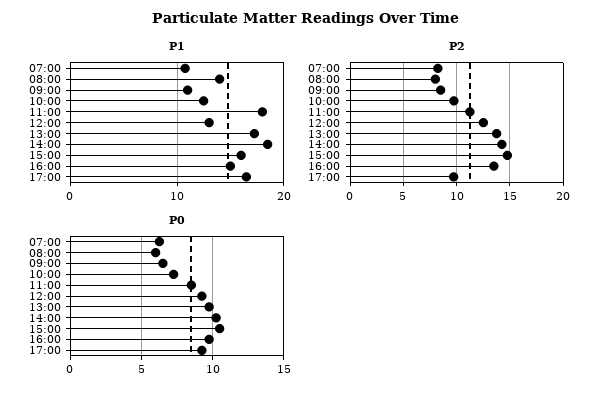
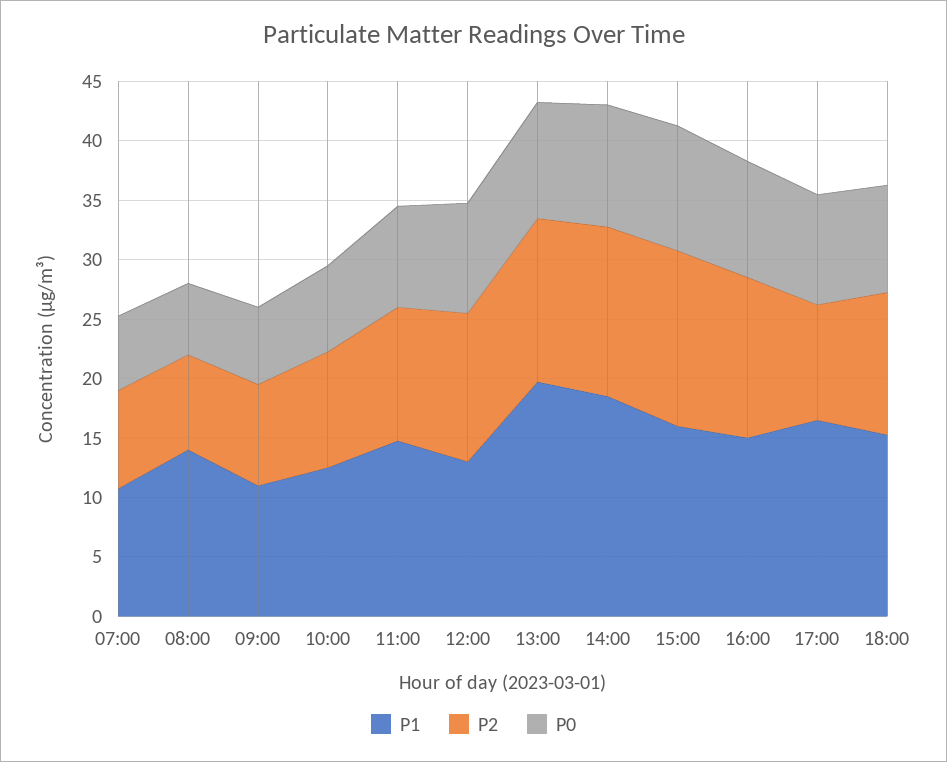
P1, 11:00: 18 -> 15
P1, 13:00: 17 -> 20
P1, 18:00: none -> 15
P2, 18:00: none -> 12
P0, 18:00: none -> 9

